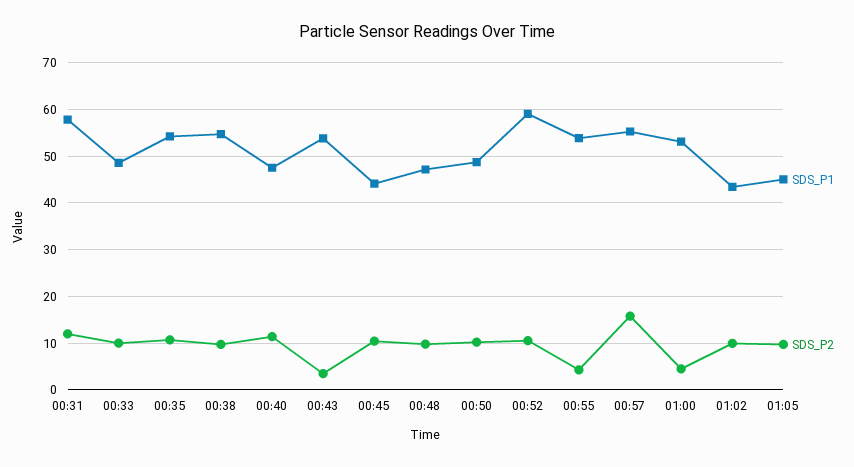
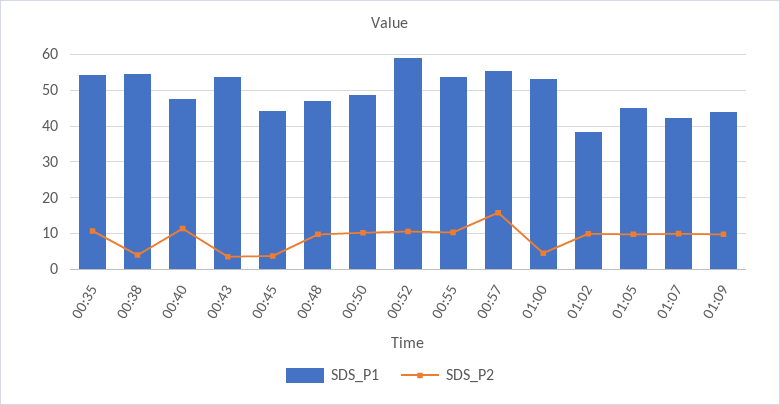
SDS_P1, 00:31: 58 -> none
SDS_P2, 00:31: 12 -> none
SDS_P1, 00:33: 48 -> none
SDS_P2, 00:33: 10 -> none
SDS_P2, 00:38: 10 -> 4
SDS_P2, 00:45: 10 -> 4
SDS_P2, 00:55: 4 -> 10
SDS_P1, 01:02: 44 -> 38
SDS_P1, 01:07: none -> 42
SDS_P2, 01:07: none -> 10
SDS_P1, 01:09: none -> 44
SDS_P2, 01:09: none -> 10

